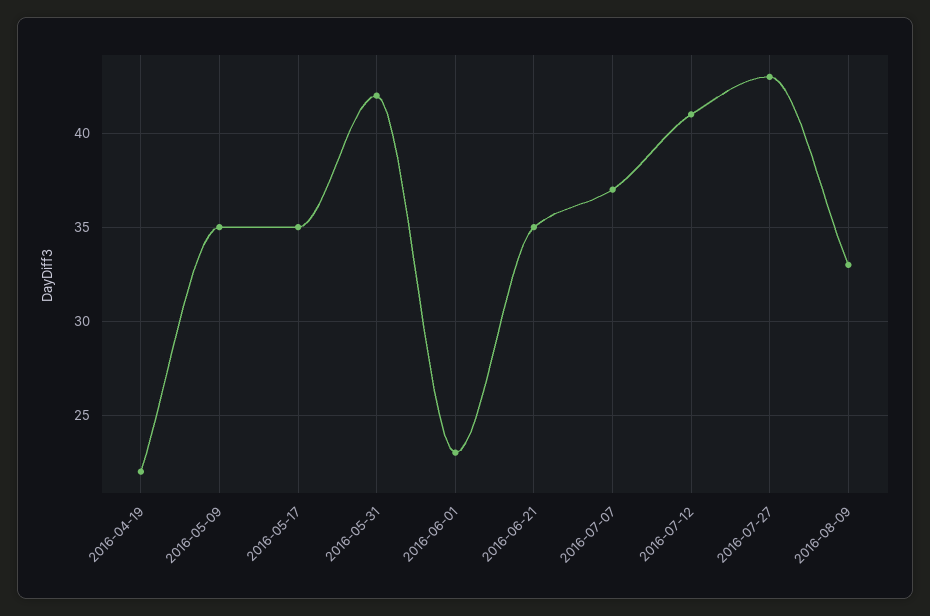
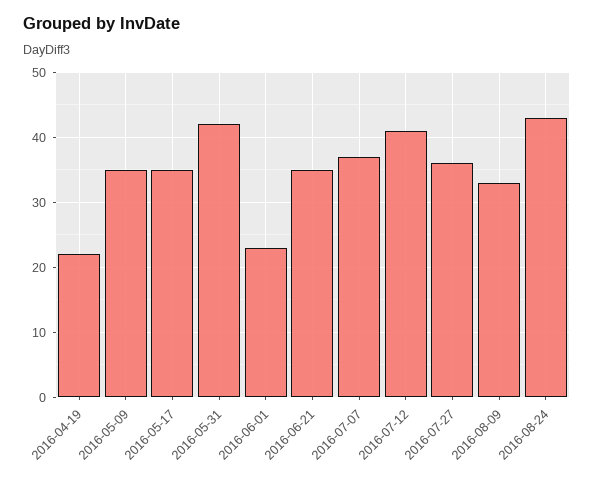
2016-07-27: 43 -> 36
2016-08-24: none -> 43

